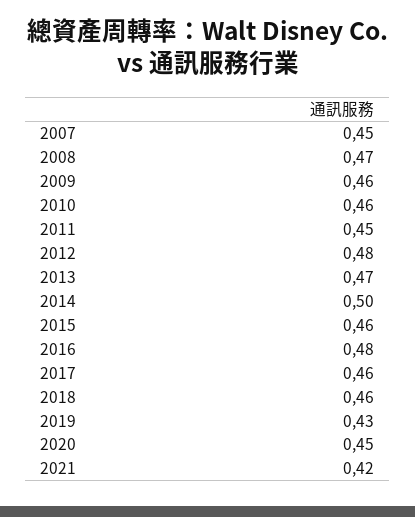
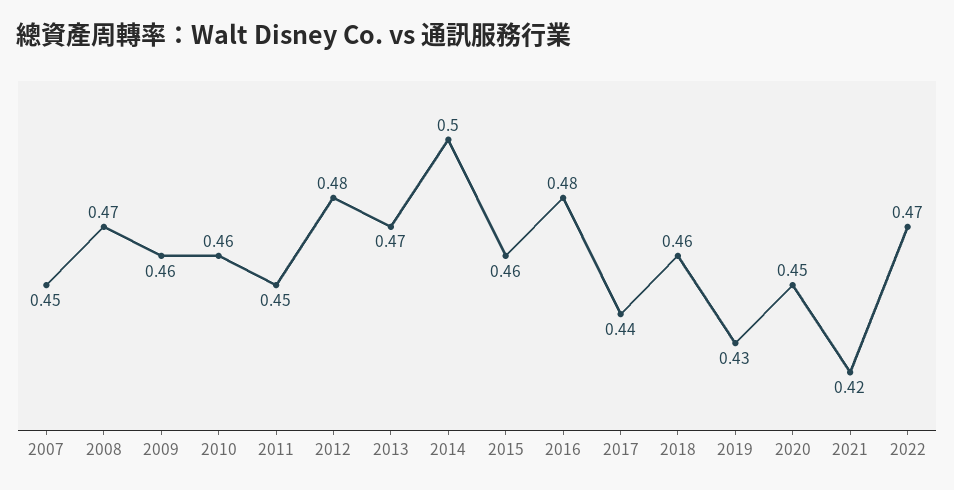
2017: 0.46 -> 0.44
2022: none -> 0.47

